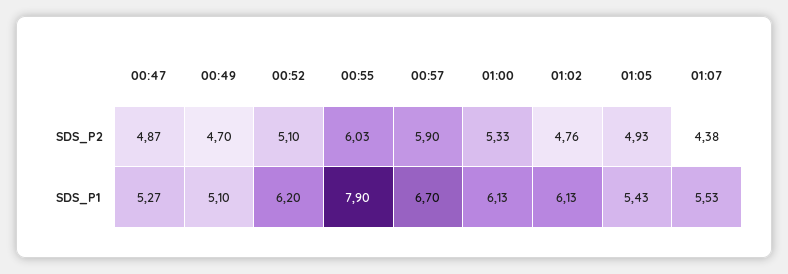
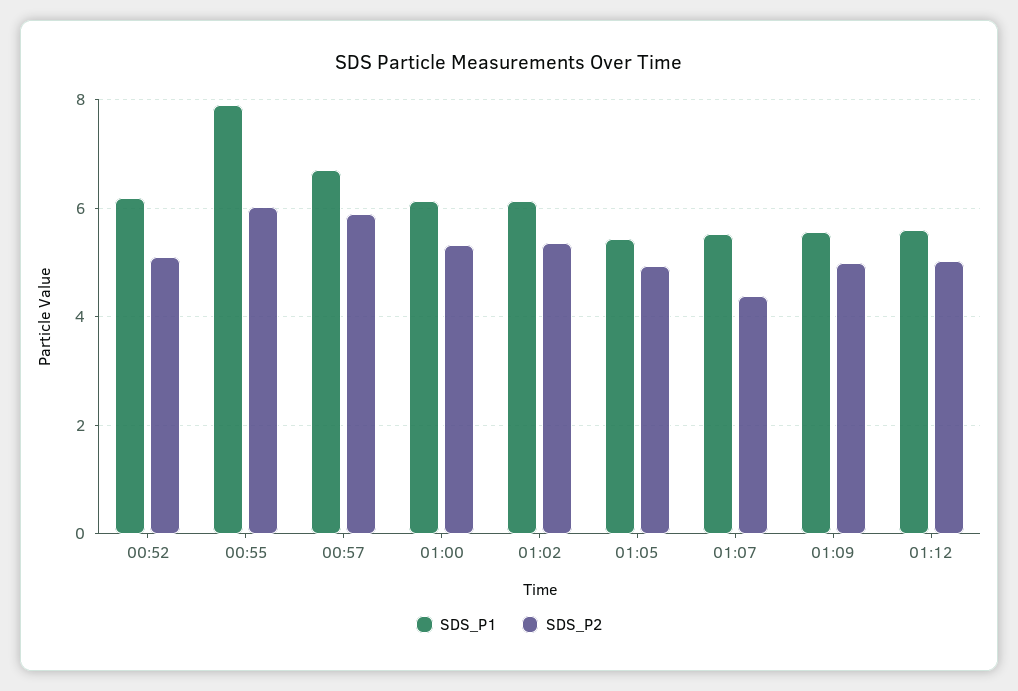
SDS_P2, 00:47: 4.87 -> none
SDS_P2, 00:49: 4.7 -> none
SDS_P2, 01:02: 4.76 -> 5.4
SDS_P1, 00:47: 5.27 -> none
SDS_P1, 00:49: 5.1 -> none
SDS_P1, 01:09: none -> 5.6
SDS_P2, 01:09: none -> 5
SDS_P1, 01:12: none -> 5.6
SDS_P2, 01:12: none -> 5

